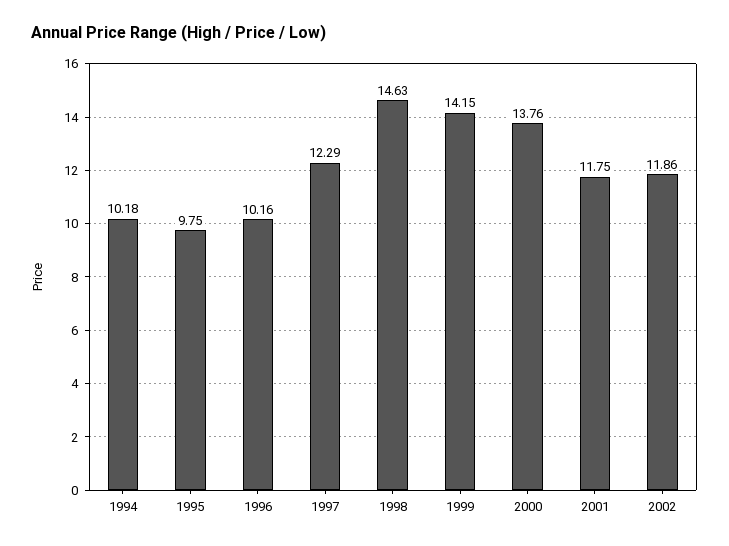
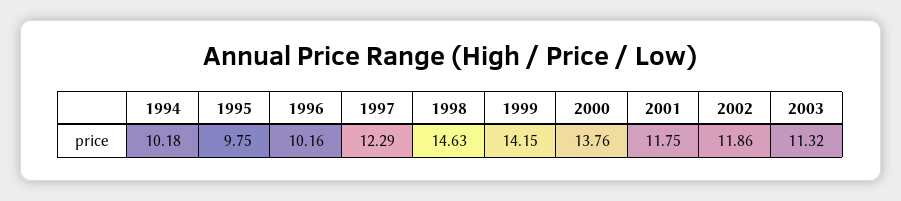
2003: none -> 11.32

